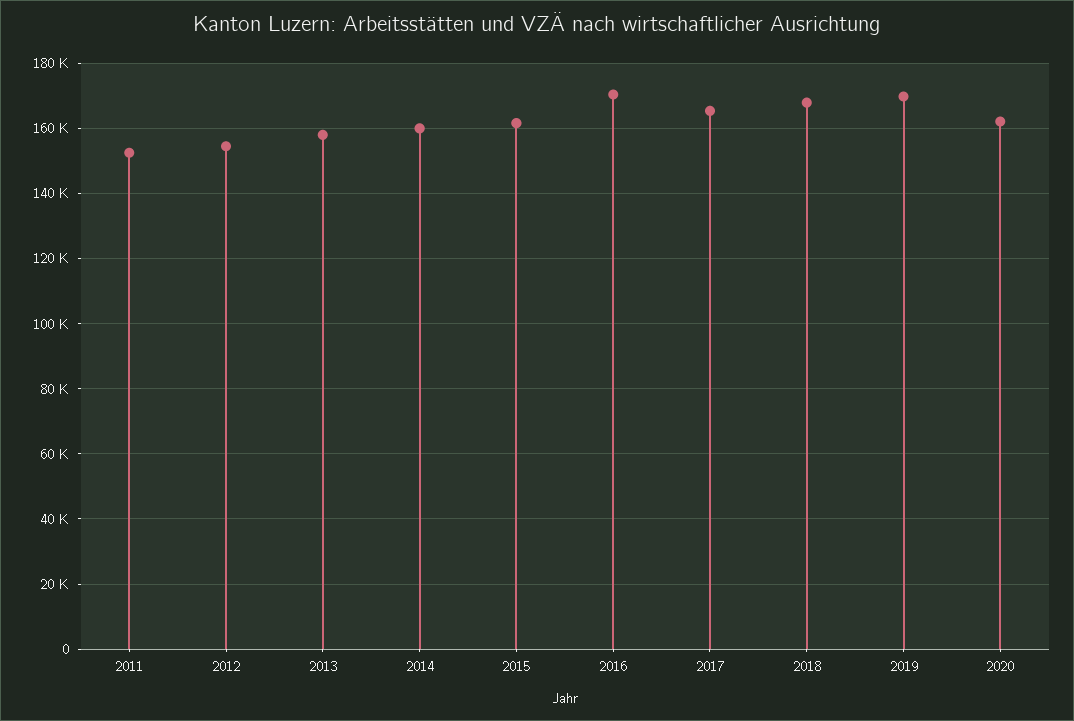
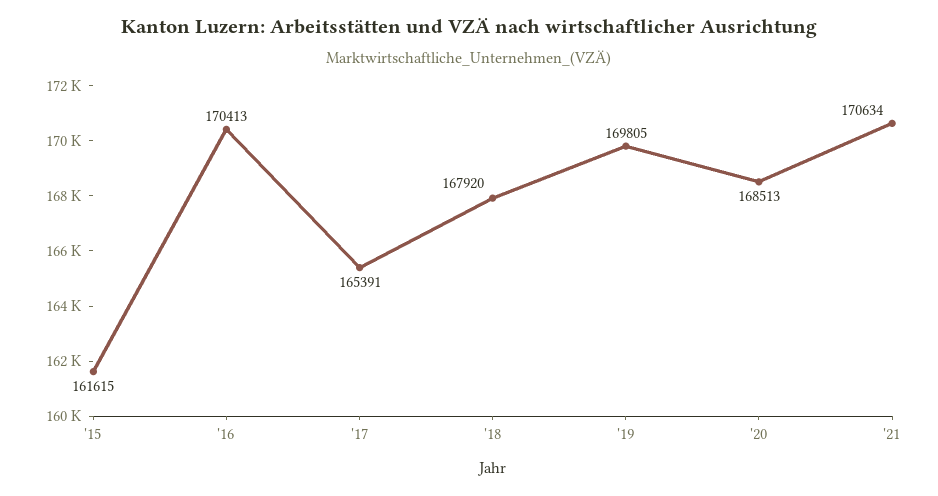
2011: 152000 -> none
2012: 154000 -> none
2013: 158000 -> none
2014: 160000 -> none
2020: 162000 -> 168513
'21: none -> 170634

